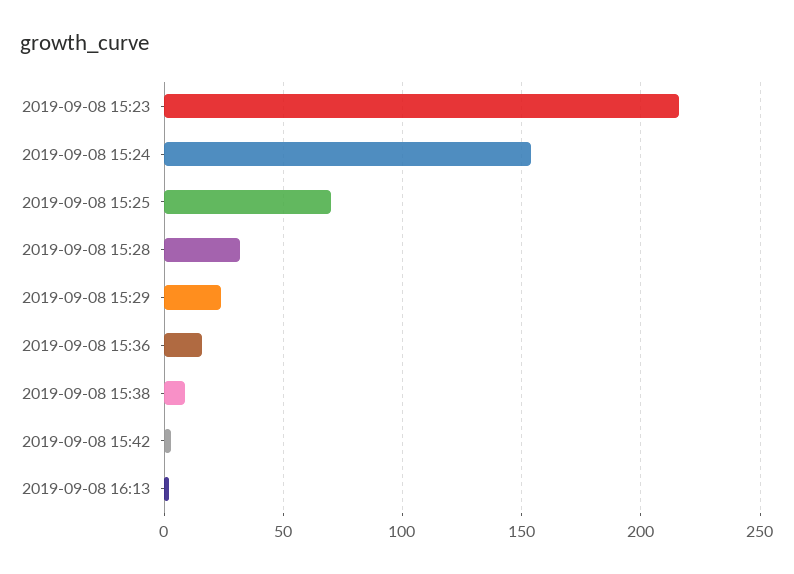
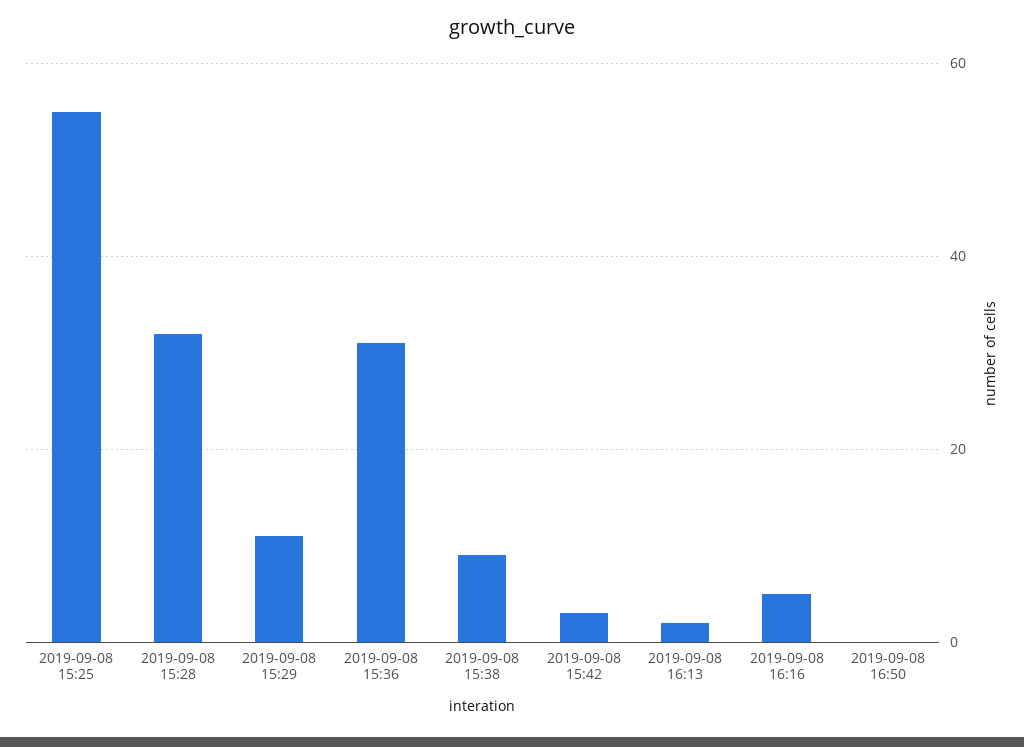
2019-09-08 15:23: 215 -> none
2019-09-08 15:24: 155 -> none
2019-09-08 15:25: 70 -> 55
2019-09-08 15:29: 25 -> 10
2019-09-08 15:36: 15 -> 30
2019-09-08 16:16: none -> 5
2019-09-08 16:50: none -> 0

